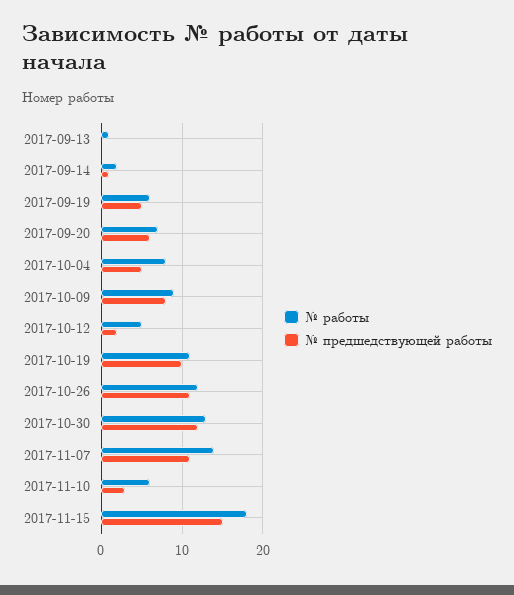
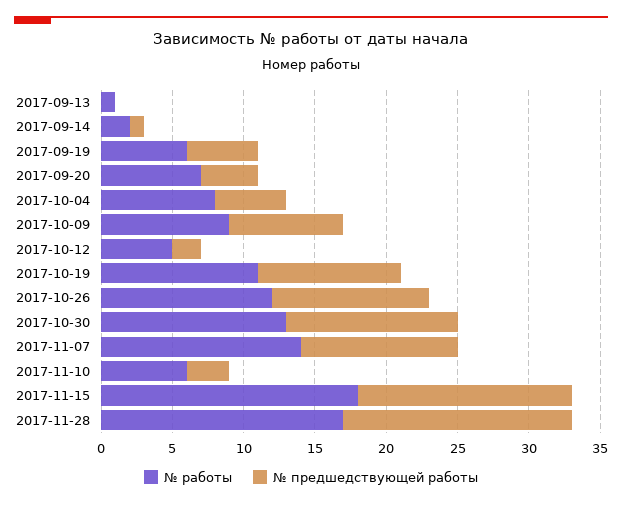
№ предшедствующей работы, 2017-09-20: 6 -> 4
№ работы, 2017-11-28: none -> 17
№ предшедствующей работы, 2017-11-28: none -> 16

